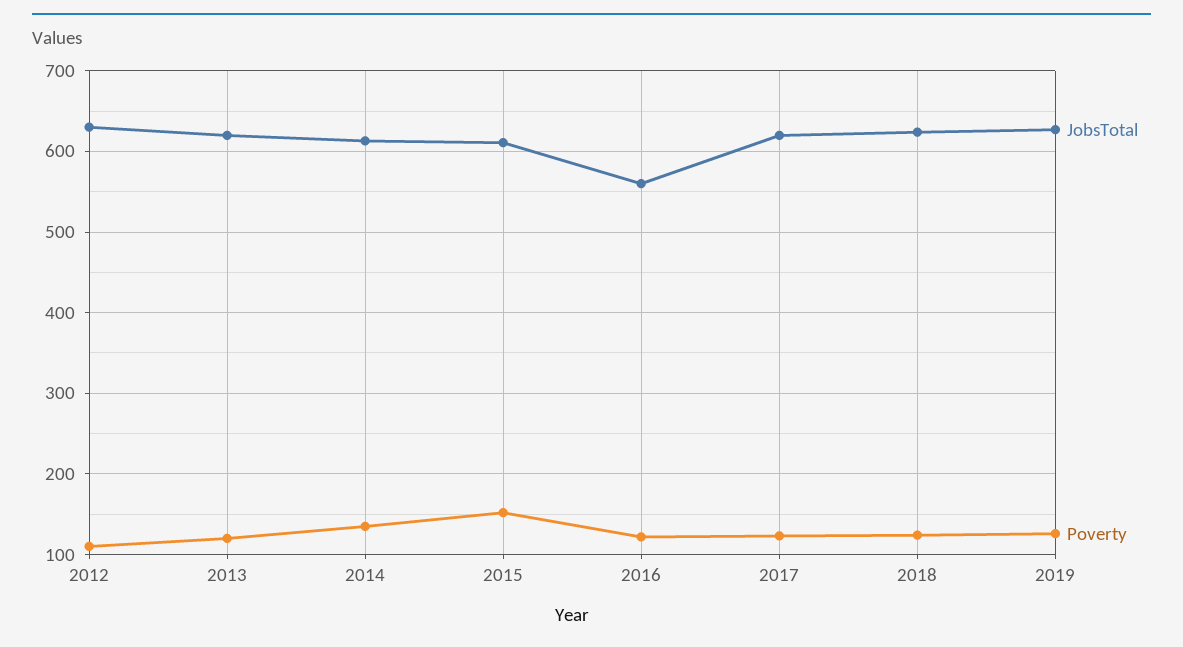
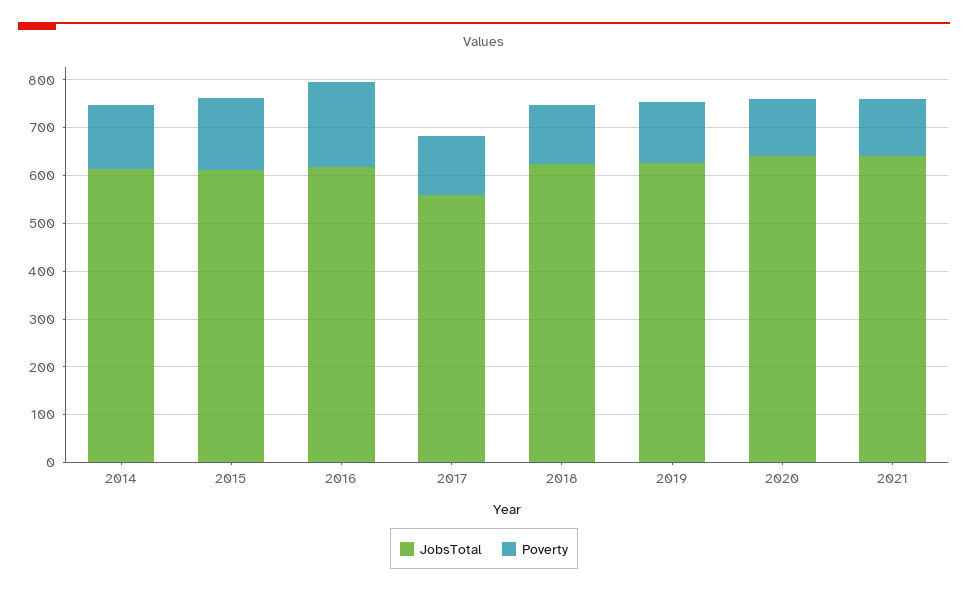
JobsTotal, 2012: 630 -> none
Poverty, 2012: 110 -> none
JobsTotal, 2013: 620 -> none
Poverty, 2013: 120 -> none
JobsTotal, 2016: 560 -> 620
Poverty, 2016: 120 -> 180
JobsTotal, 2017: 620 -> 560
JobsTotal, 2020: none -> 640
Poverty, 2020: none -> 120
JobsTotal, 2021: none -> 640
Poverty, 2021: none -> 120

